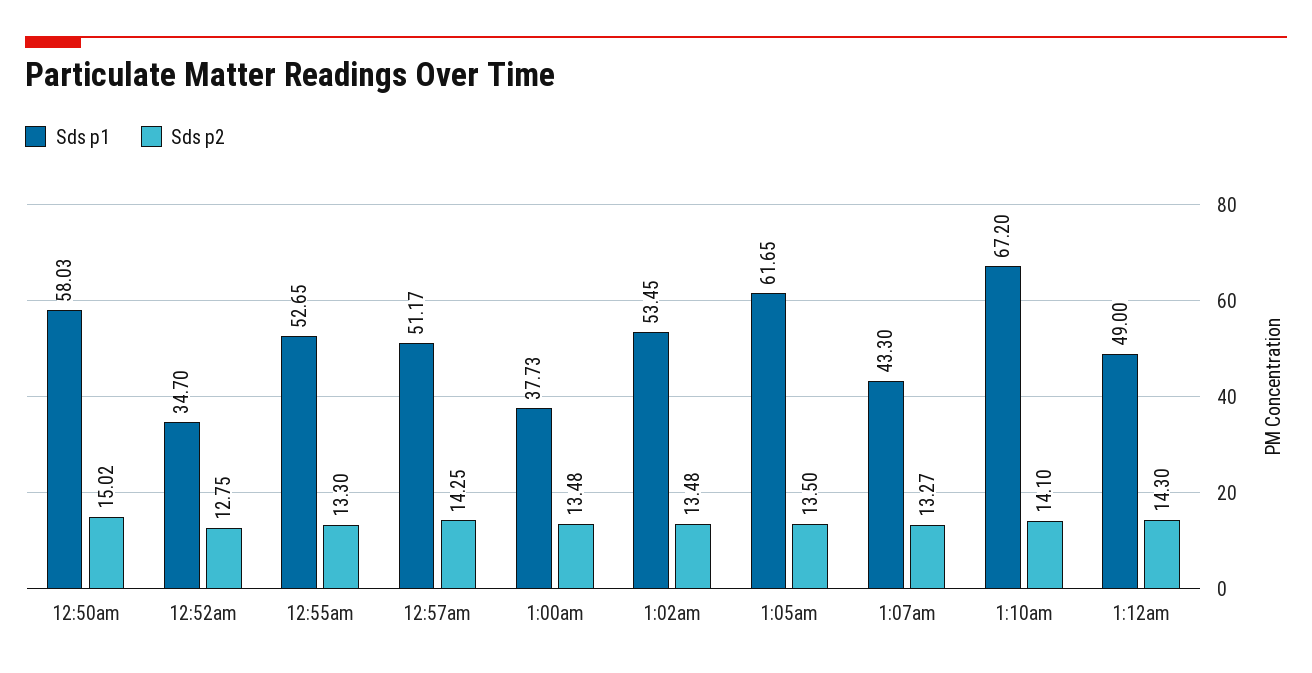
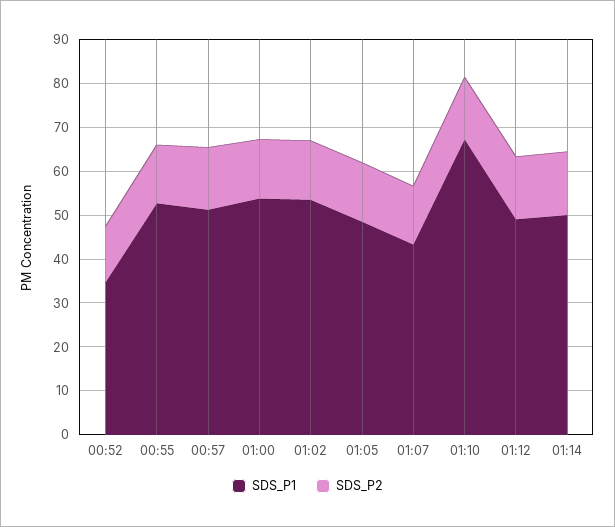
Sds p1, 12:50am: 58.03 -> none
Sds p2, 12:50am: 15.02 -> none
Sds p1, 1:00am: 37.73 -> 54
Sds p1, 1:05am: 61.65 -> 48
Sds p1, 01:14: none -> 50
Sds p2, 01:14: none -> 14

